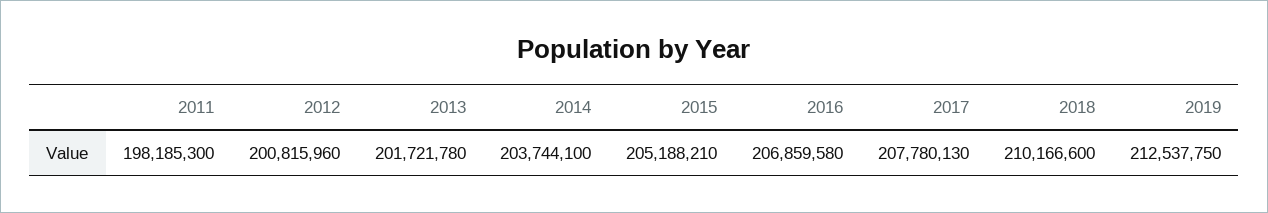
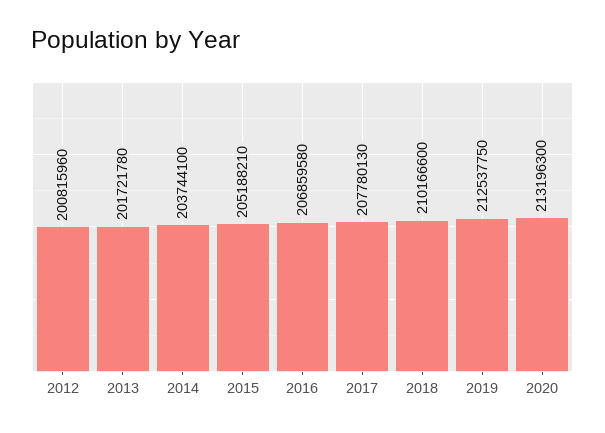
2011: 198185300 -> none
2020: none -> 213196300

